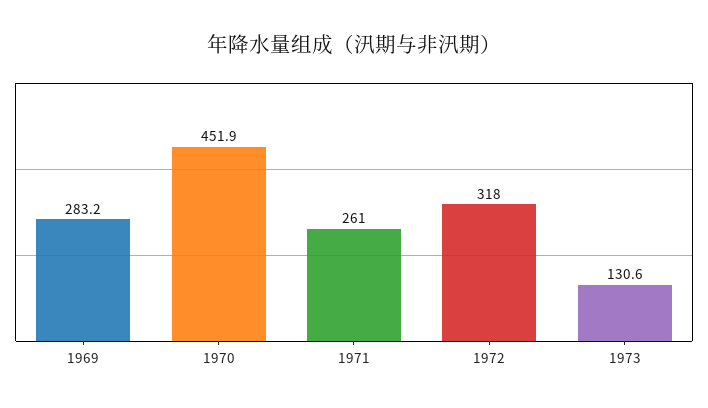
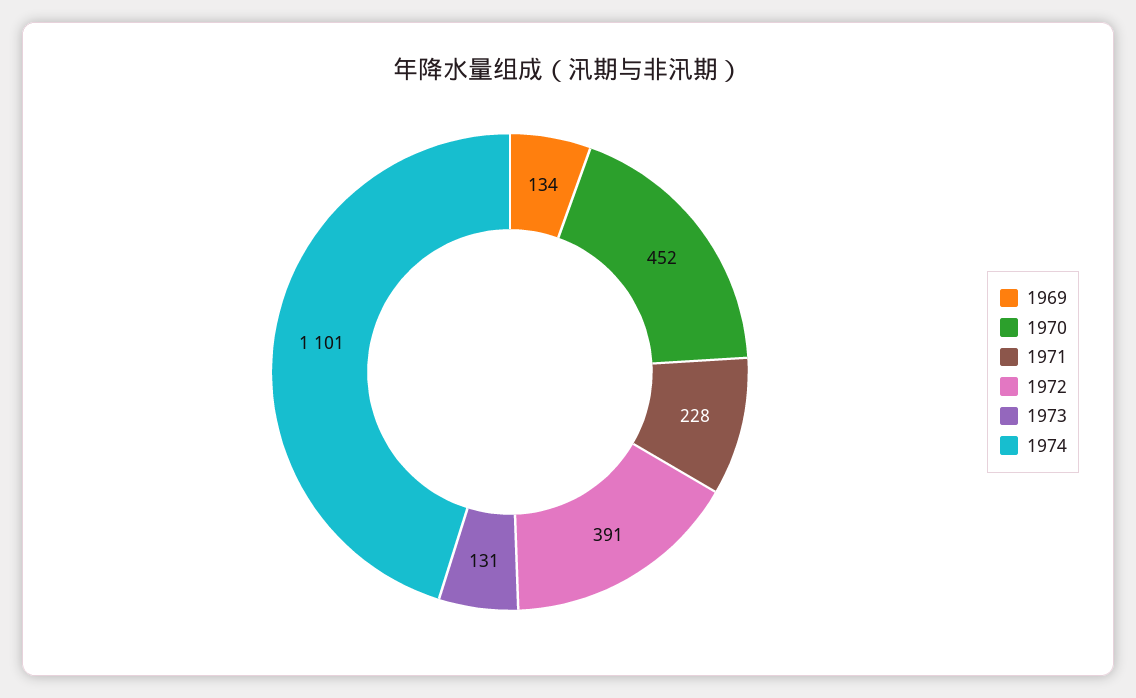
1969: 283.2 -> 134
1971: 261 -> 228
1972: 318 -> 391
1974: none -> 1101

